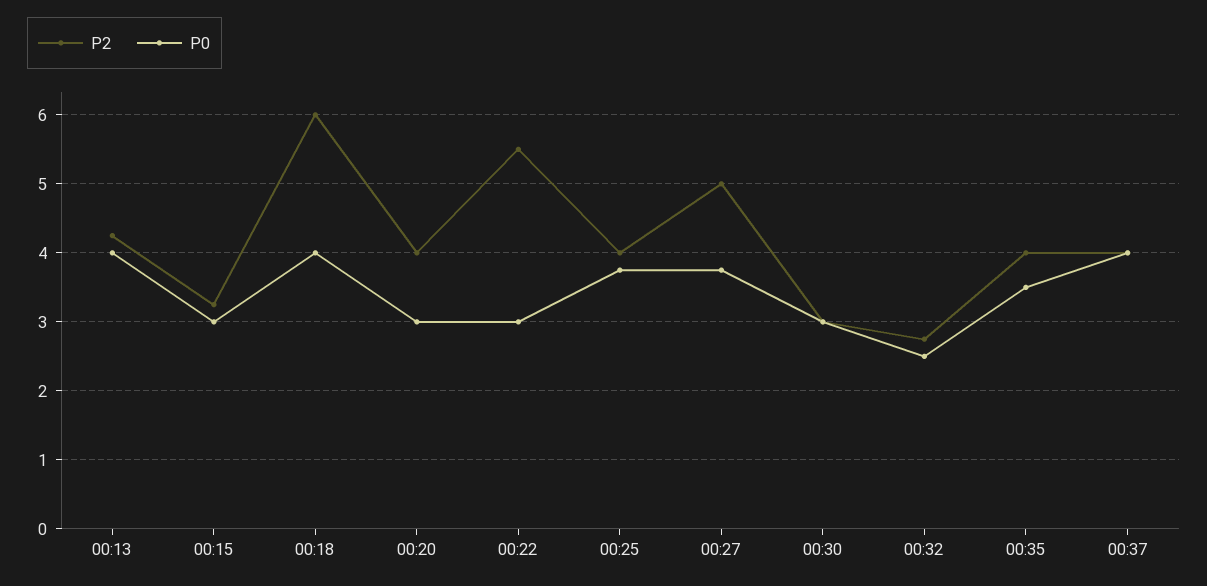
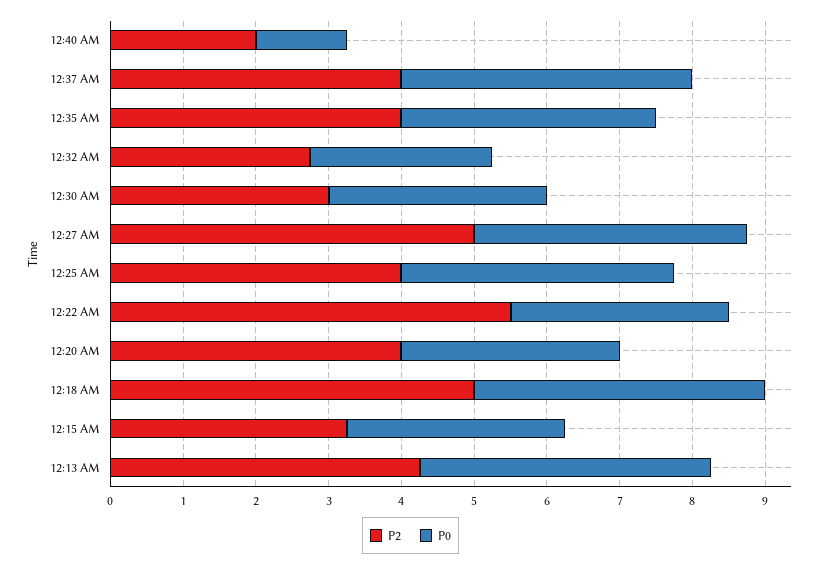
P2, 00:18: 6 -> 5
P2, 12:40 AM: none -> 2
P0, 12:40 AM: none -> 1.2

